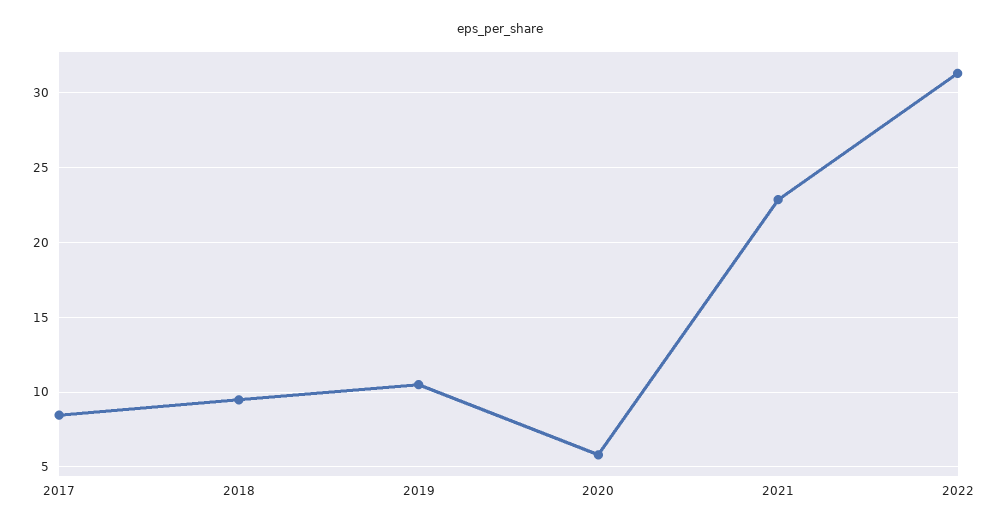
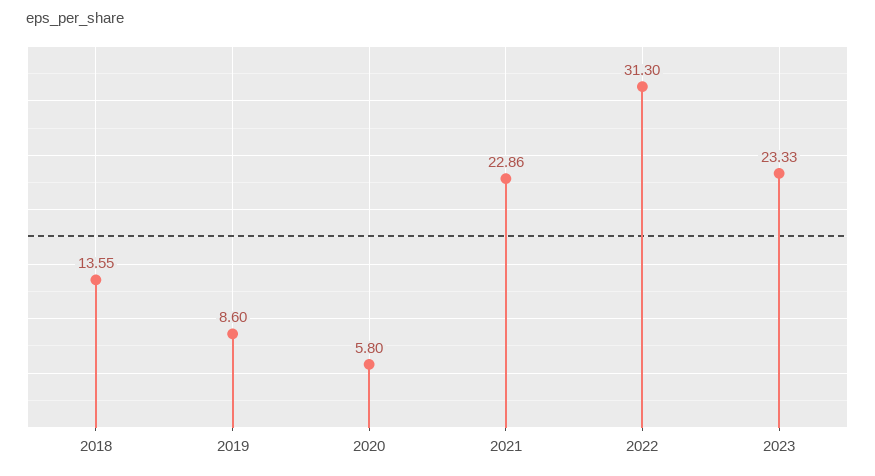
2017: 8.5 -> none
2018: 9.5 -> 13.55
2019: 10.5 -> 8.6
2023: none -> 23.33

